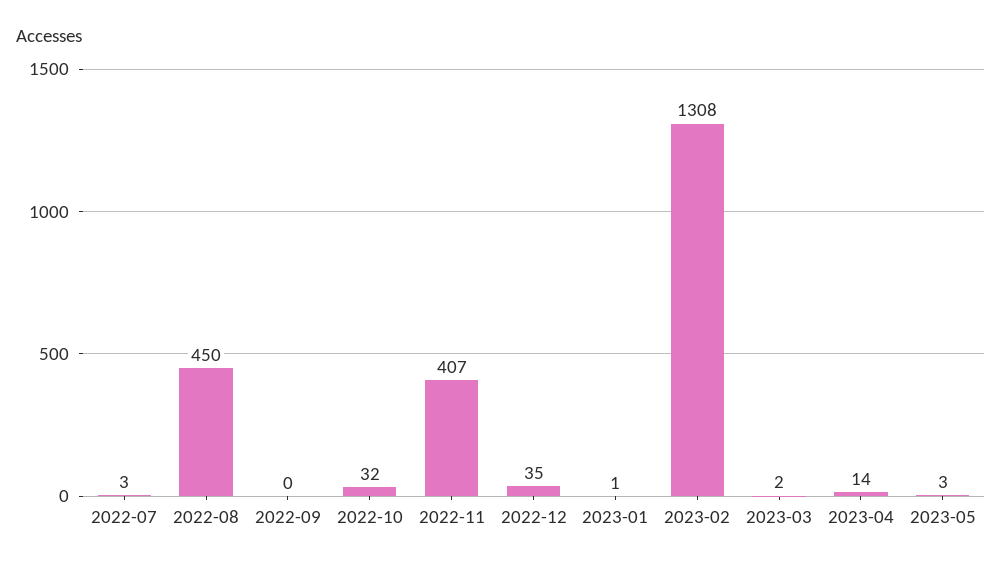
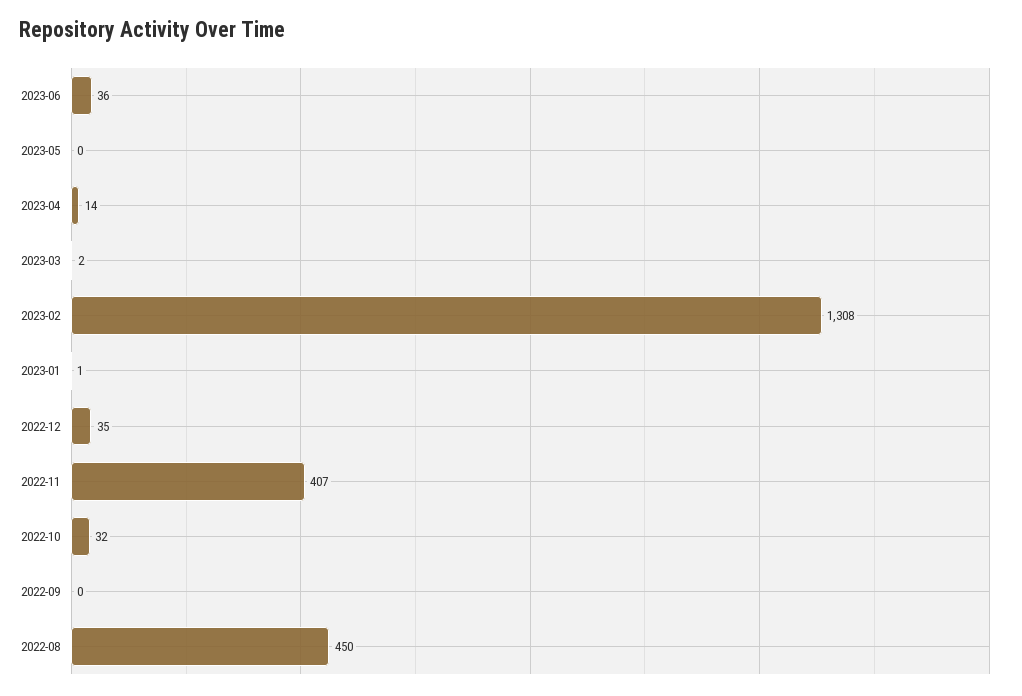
2022-07: 3 -> none
2023-05: 3 -> 0
2023-06: none -> 36

